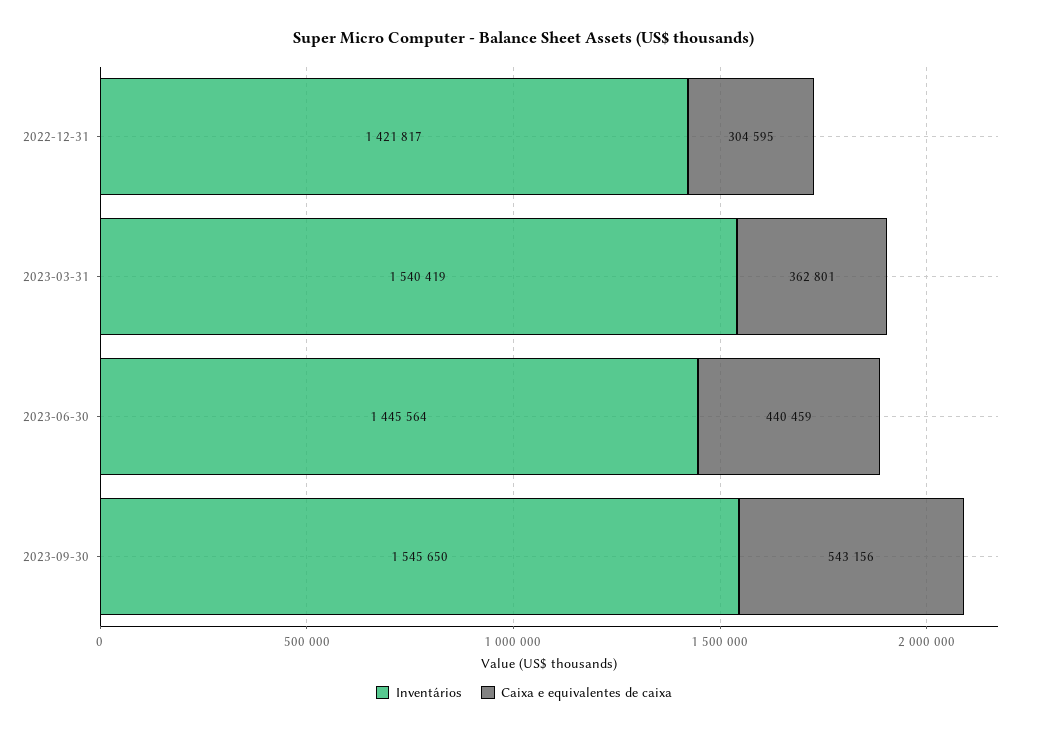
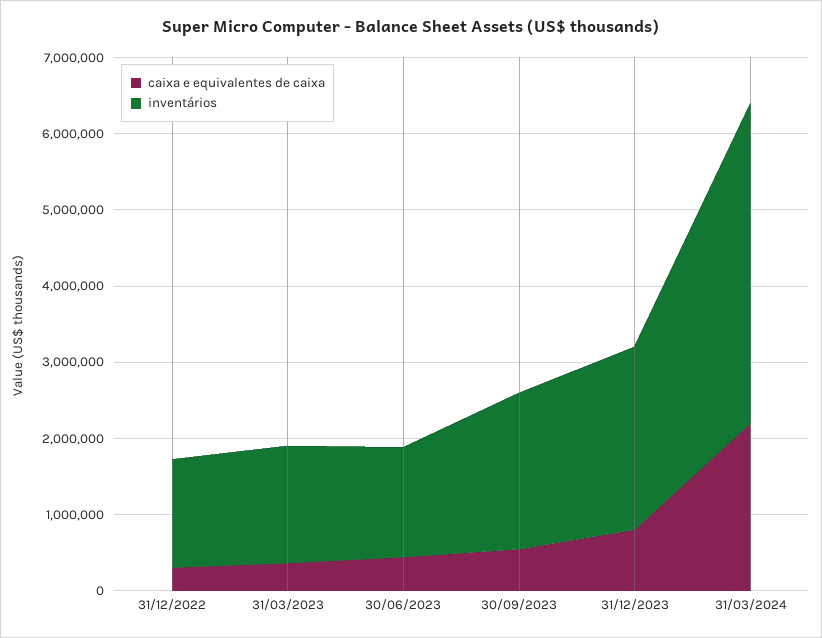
Inventários, 2023-09-30: 1545650 -> 2000000
Caixa e equivalentes de caixa, 31/12/2023: none -> 800000
Inventários, 31/12/2023: none -> 2400000
Caixa e equivalentes de caixa, 31/03/2024: none -> 2200000
Inventários, 31/03/2024: none -> 4200000

